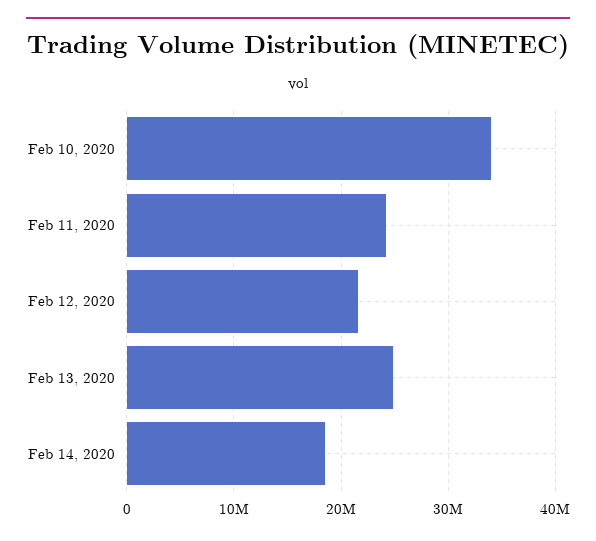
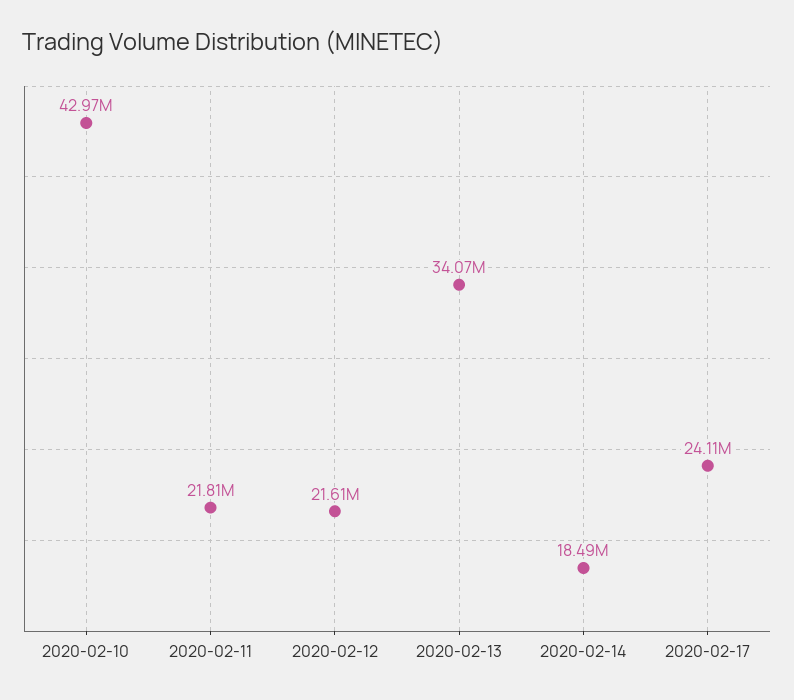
Feb 10, 2020: 34000000 -> 42970000
Feb 11, 2020: 24000000 -> 21810000
Feb 13, 2020: 25000000 -> 34070000
2020-02-17: none -> 24110000

